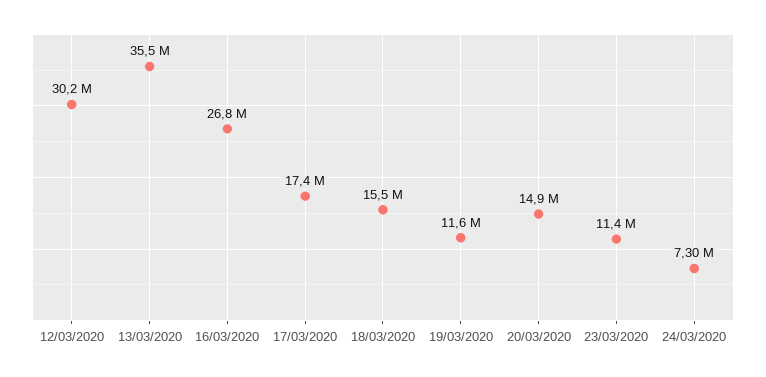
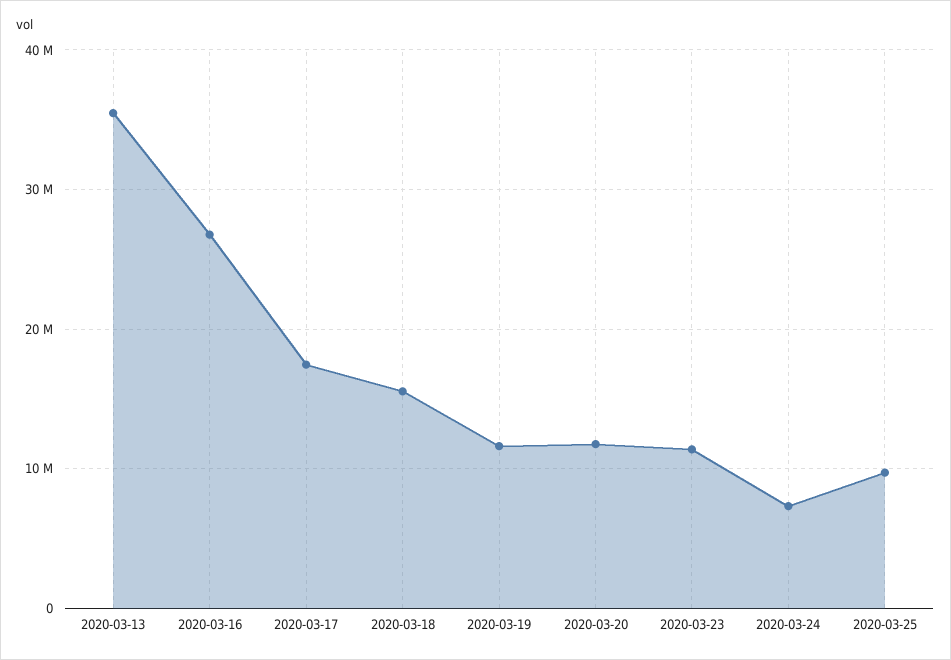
12/03/2020: 30200000 -> none
20/03/2020: 14900000 -> 12000000
2020-03-25: none -> 10000000

